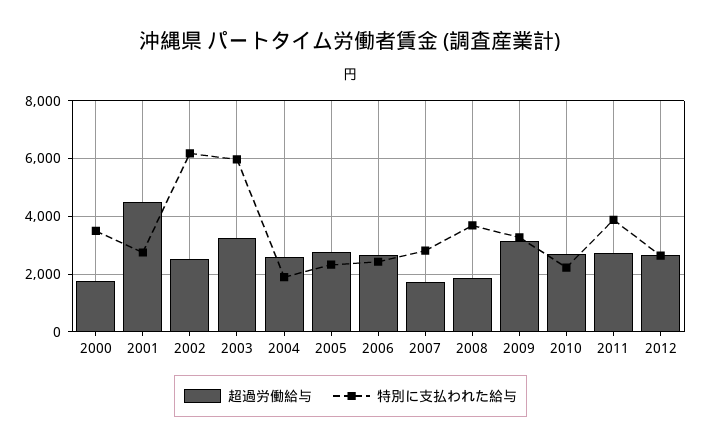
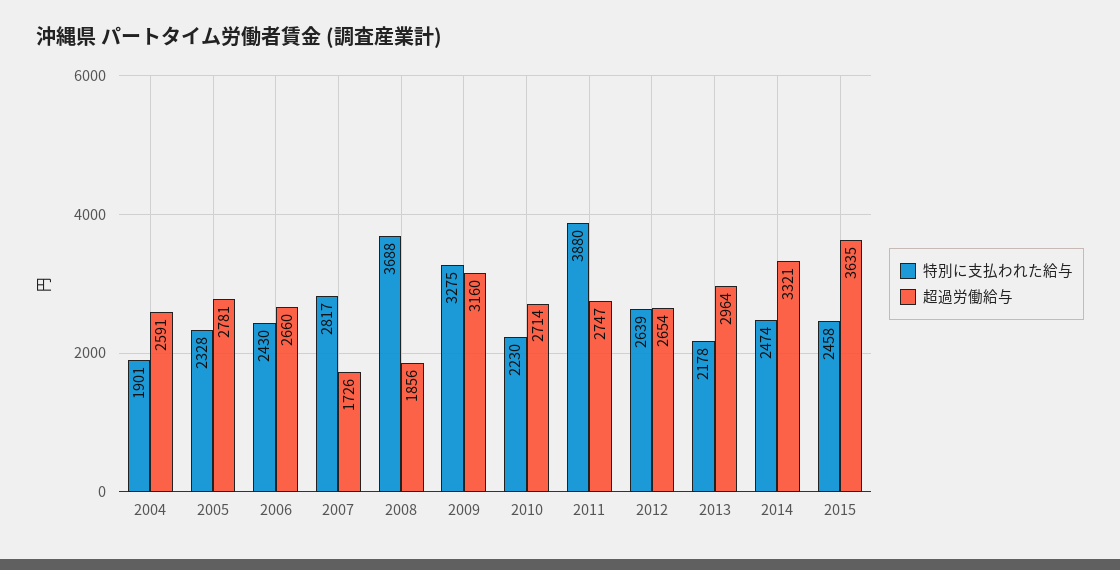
超過労働給与, 2000: 1750 -> none
特別に支払われた給与, 2000: 3500 -> none
超過労働給与, 2001: 4500 -> none
特別に支払われた給与, 2001: 2750 -> none
超過労働給与, 2002: 2500 -> none
特別に支払われた給与, 2002: 6250 -> none
超過労働給与, 2003: 3250 -> none
特別に支払われた給与, 2003: 6000 -> none
特別に支払われた給与, 2013: none -> 2178
超過労働給与, 2013: none -> 2964
特別に支払われた給与, 2014: none -> 2474
超過労働給与, 2014: none -> 3321
特別に支払われた給与, 2015: none -> 2458
超過労働給与, 2015: none -> 3635

